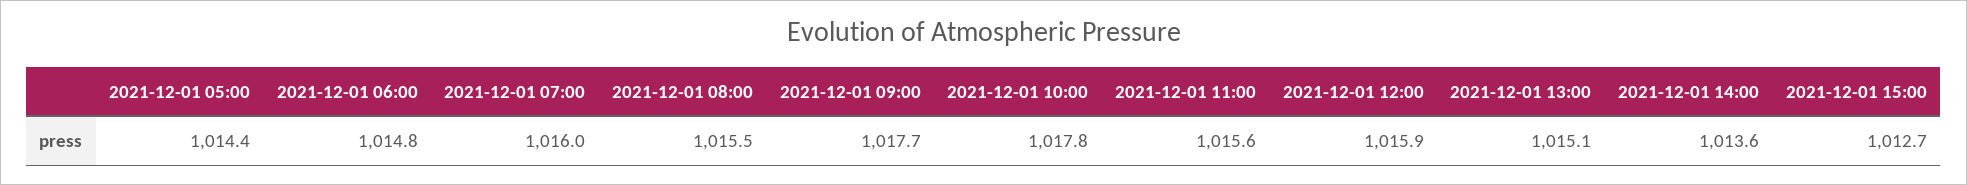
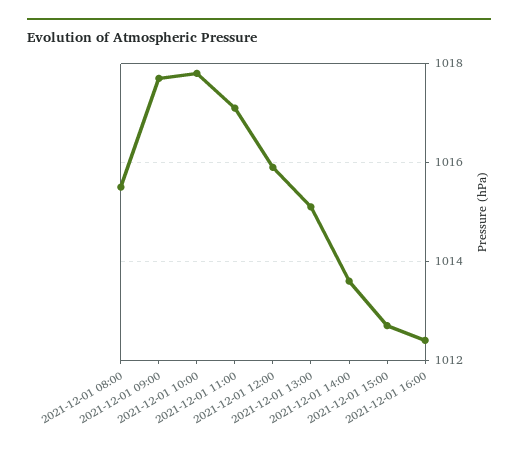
2021-12-01 05:00: 1014.4 -> none
2021-12-01 06:00: 1014.8 -> none
2021-12-01 07:00: 1016 -> none
2021-12-01 11:00: 1015.6 -> 1017
2021-12-01 16:00: none -> 1012.5

